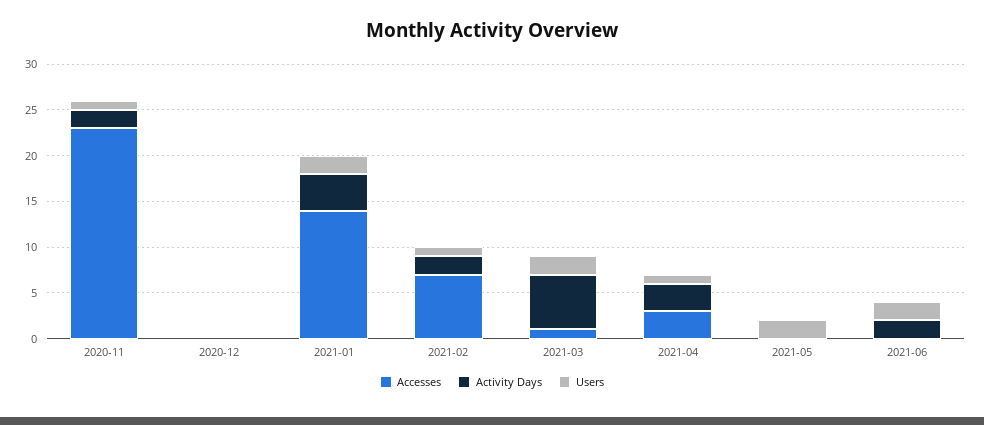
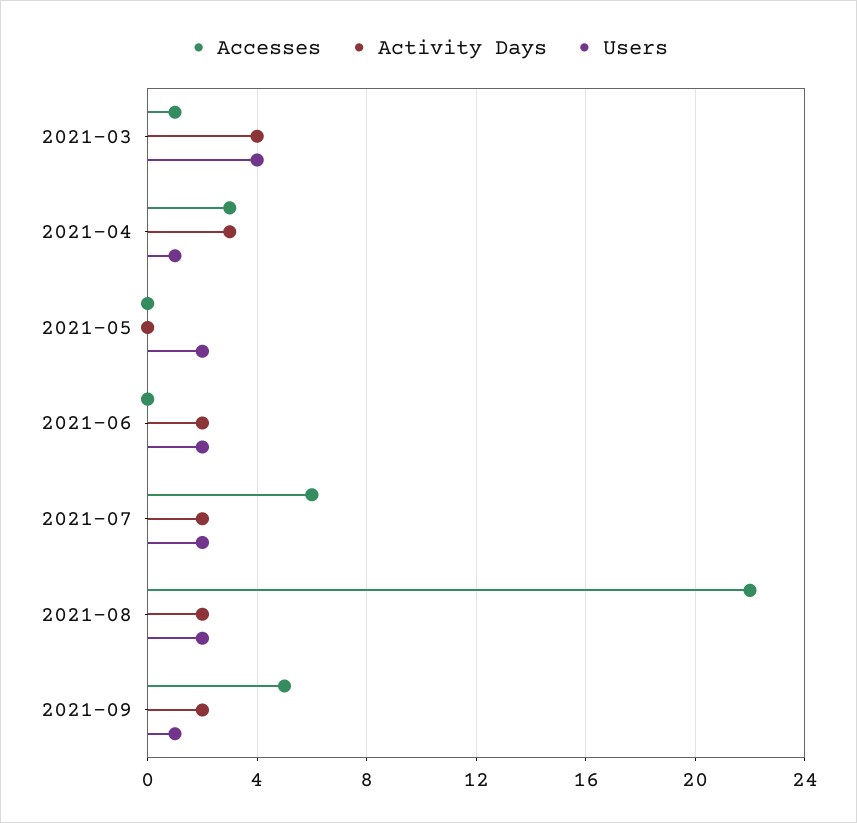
Accesses, 2020-11: 23 -> none
Activity Days, 2020-11: 2 -> none
Users, 2020-11: 1 -> none
Accesses, 2020-12: 0 -> none
Activity Days, 2020-12: 0 -> none
Users, 2020-12: 0 -> none
Accesses, 2021-01: 14 -> none
Activity Days, 2021-01: 4 -> none
Users, 2021-01: 2 -> none
Accesses, 2021-02: 7 -> none
Activity Days, 2021-02: 2 -> none
Users, 2021-02: 1 -> none
Activity Days, 2021-03: 6 -> 4
Users, 2021-03: 2 -> 4
Accesses, 2021-07: none -> 6
Activity Days, 2021-07: none -> 2
Users, 2021-07: none -> 2
Accesses, 2021-08: none -> 22
Activity Days, 2021-08: none -> 2
Users, 2021-08: none -> 2
Accesses, 2021-09: none -> 5
Activity Days, 2021-09: none -> 2
Users, 2021-09: none -> 1

